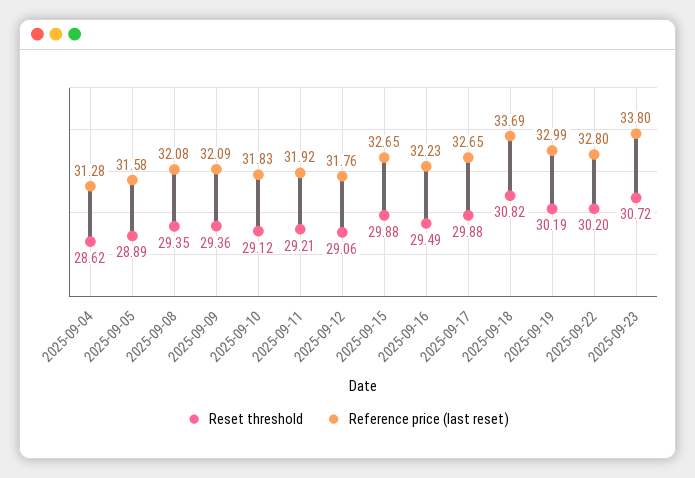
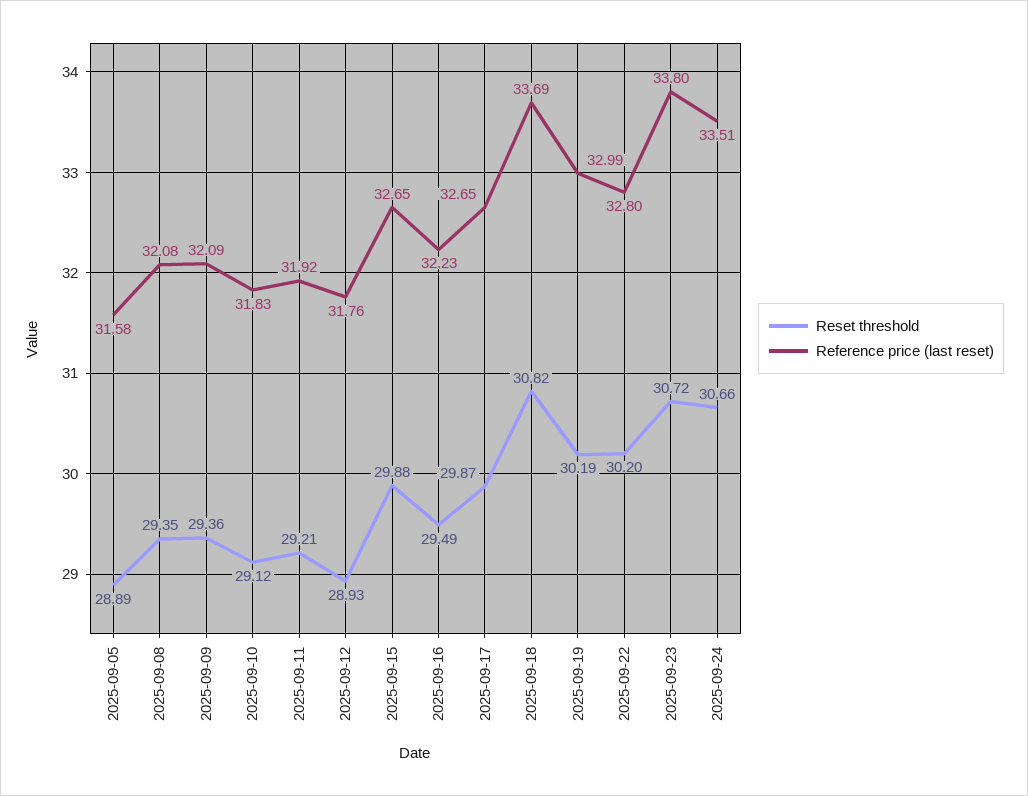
Reset threshold, 2025-09-04: 28.62 -> none
Reference price (last reset), 2025-09-04: 31.28 -> none
Reset threshold, 2025-09-12: 29.06 -> 28.93
Reset threshold, 2025-09-17: 29.88 -> 29.87
Reset threshold, 2025-09-24: none -> 30.66
Reference price (last reset), 2025-09-24: none -> 33.51

